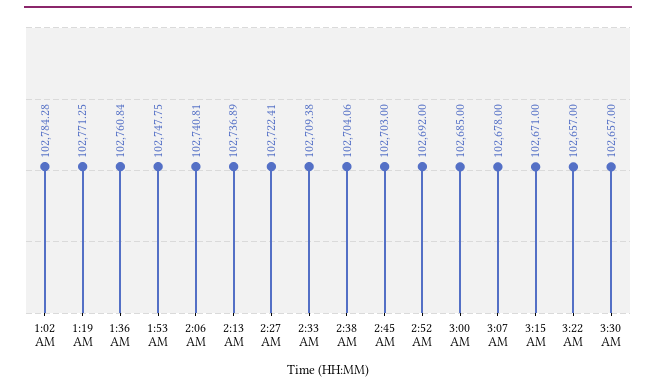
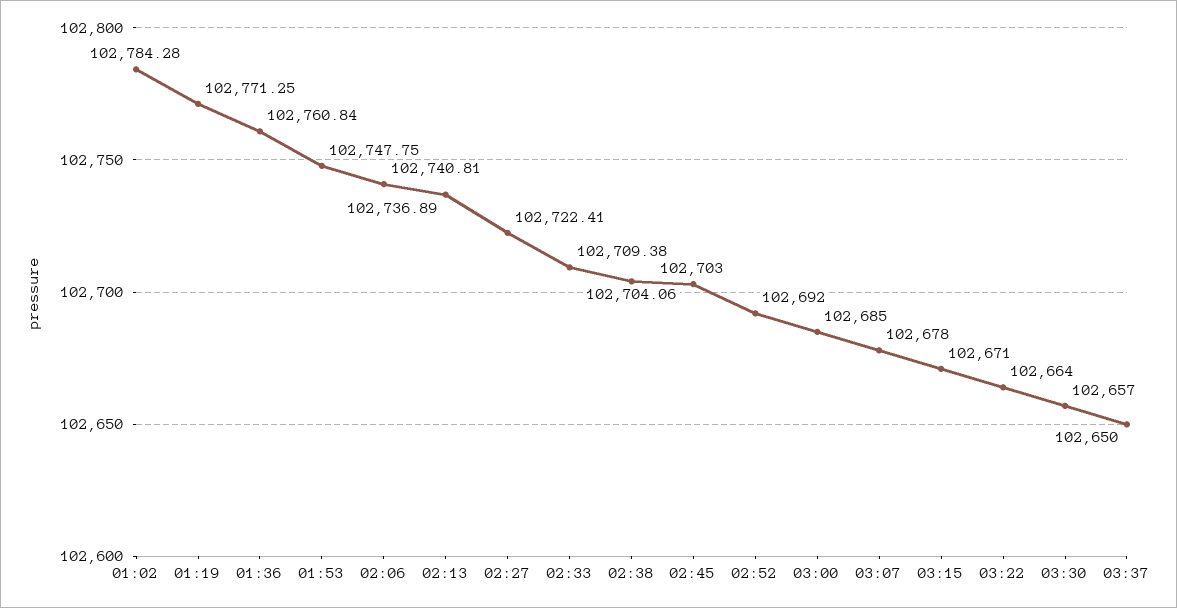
3:22 AM: 102657 -> 102664
03:37: none -> 102650

